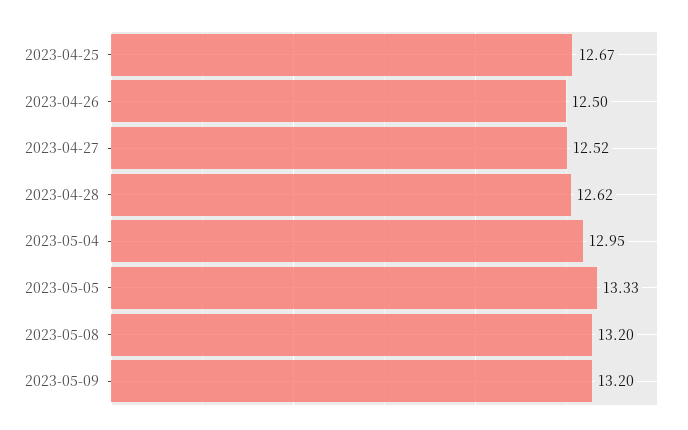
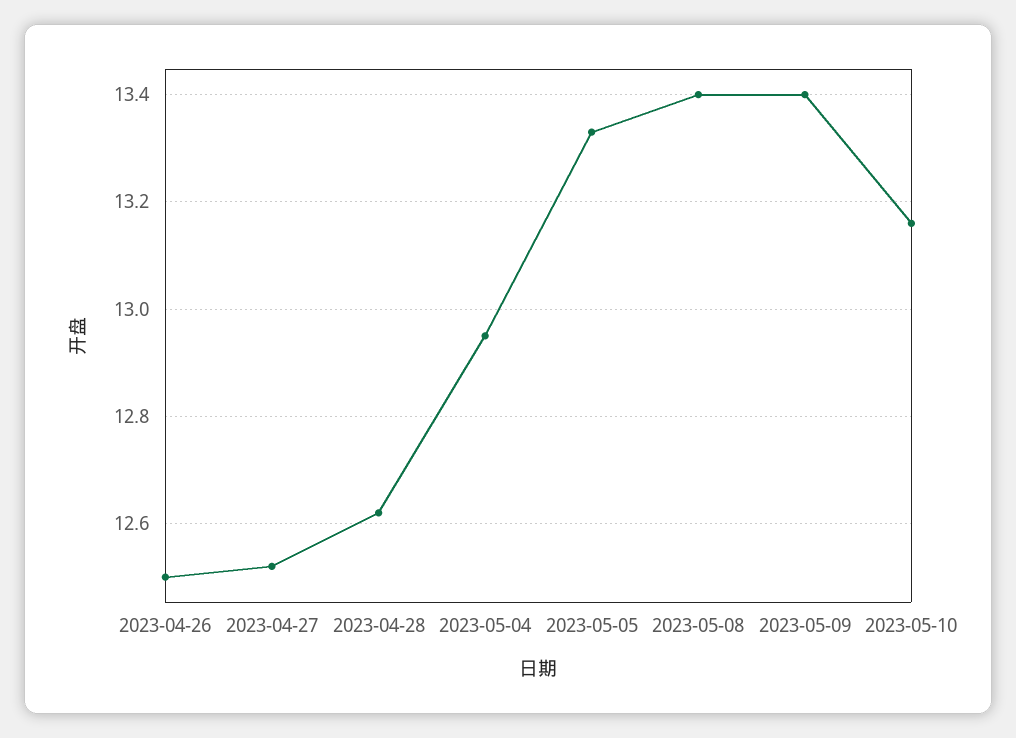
2023-04-25: 12.67 -> none
2023-05-08: 13.2 -> 13.4
2023-05-09: 13.2 -> 13.4
2023-05-10: none -> 13.15

